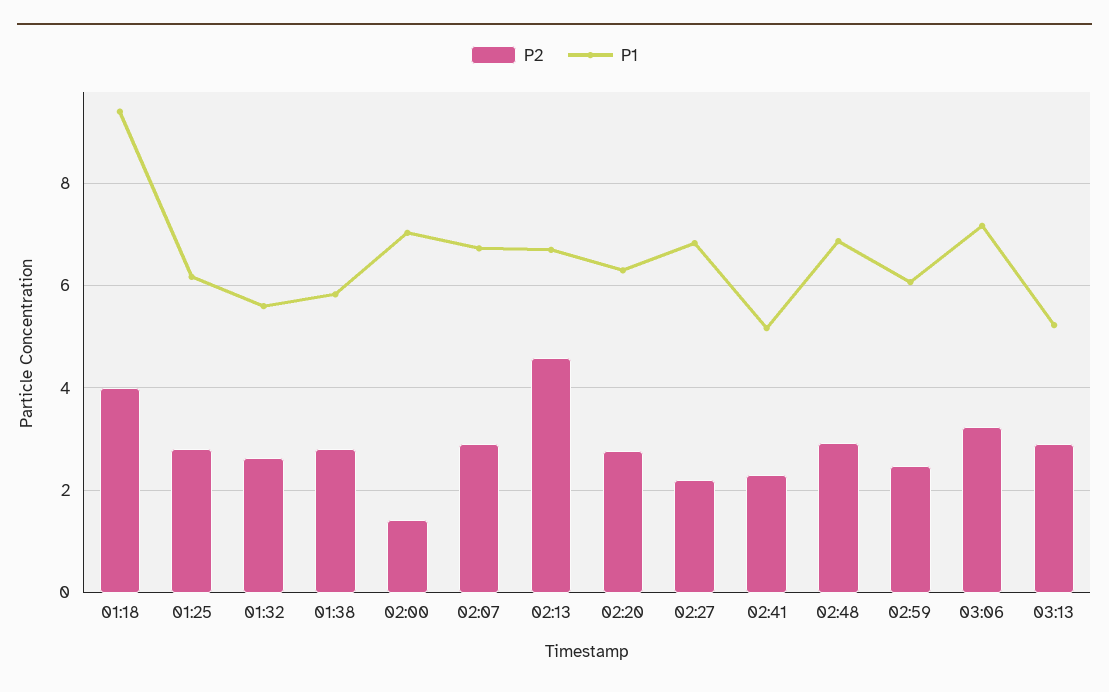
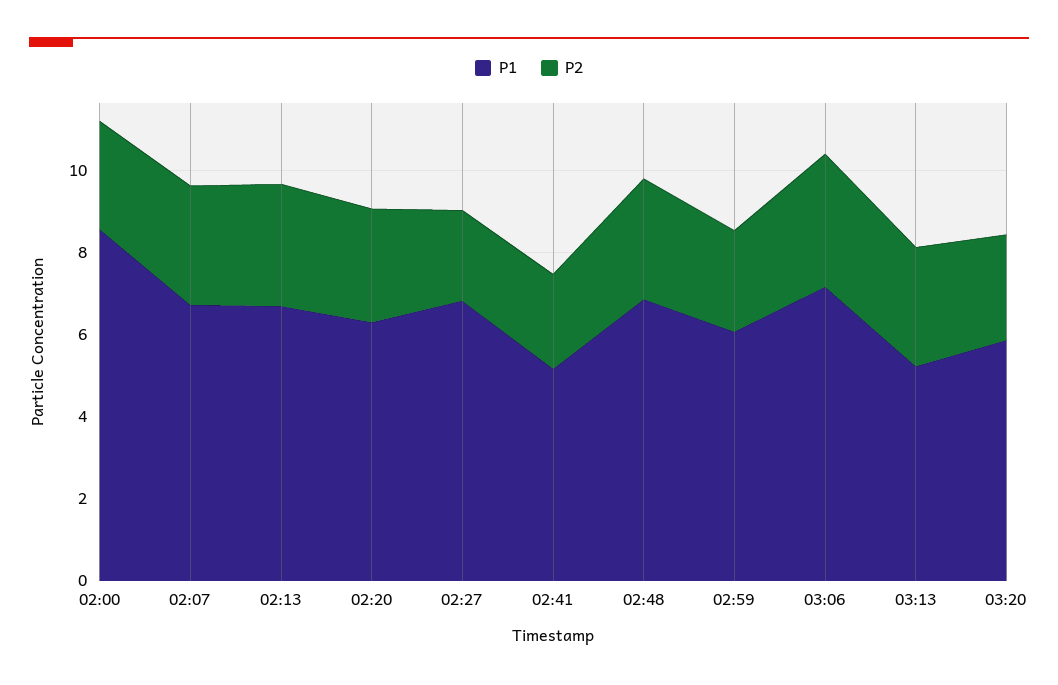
P2, 01:18: 4 -> none
P1, 01:18: 9.4 -> none
P2, 01:25: 2.8 -> none
P1, 01:25: 6.2 -> none
P2, 01:32: 2.6 -> none
P1, 01:32: 5.6 -> none
P2, 01:38: 2.8 -> none
P1, 01:38: 5.8 -> none
P2, 02:00: 1.4 -> 2.5
P1, 02:00: 7 -> 8.5
P2, 02:13: 4.6 -> 3
P1, 03:20: none -> 6
P2, 03:20: none -> 2.5

